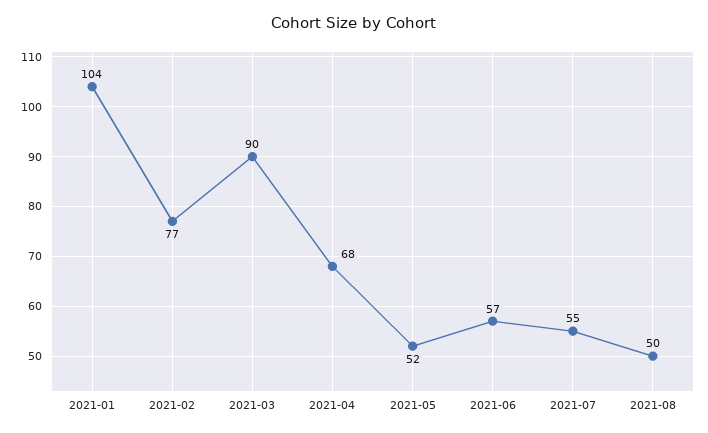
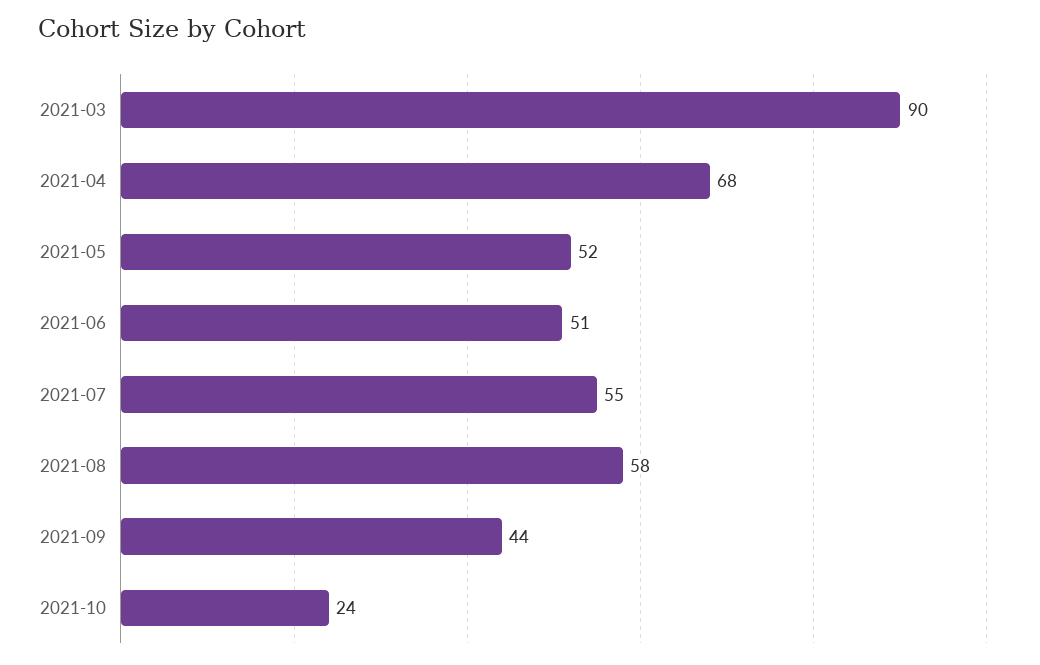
2021-01: 104 -> none
2021-02: 77 -> none
2021-06: 57 -> 51
2021-08: 50 -> 58
2021-09: none -> 44
2021-10: none -> 24

